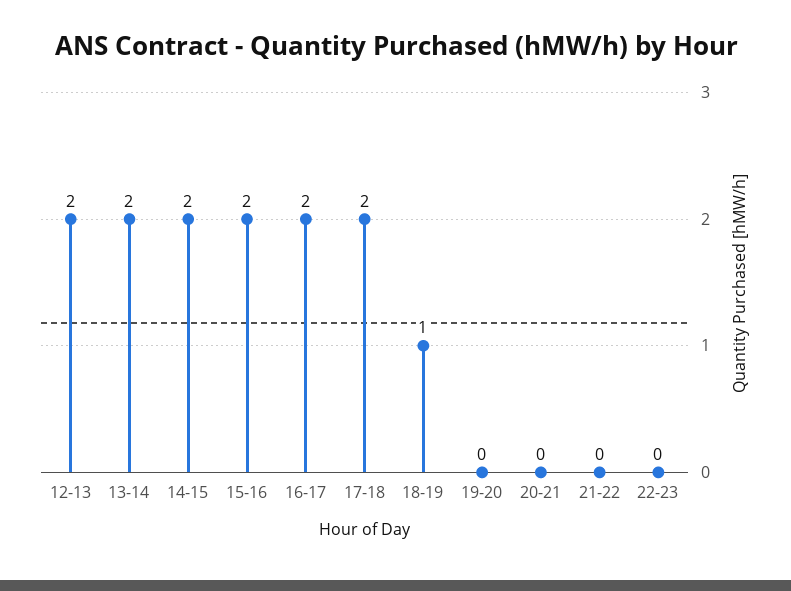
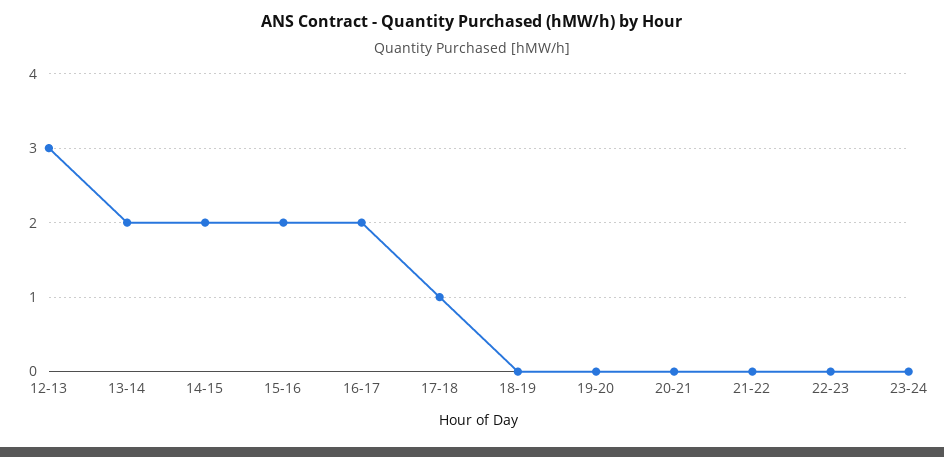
12-13: 2 -> 3
17-18: 2 -> 1
18-19: 1 -> 0
23-24: none -> 0

